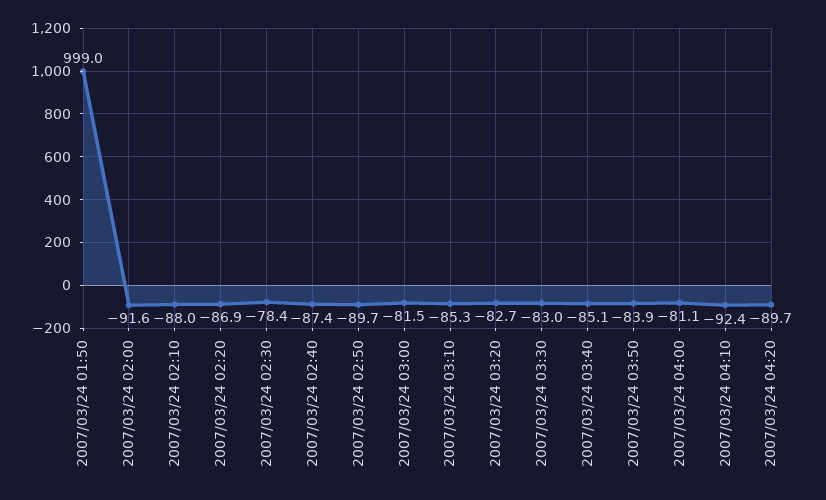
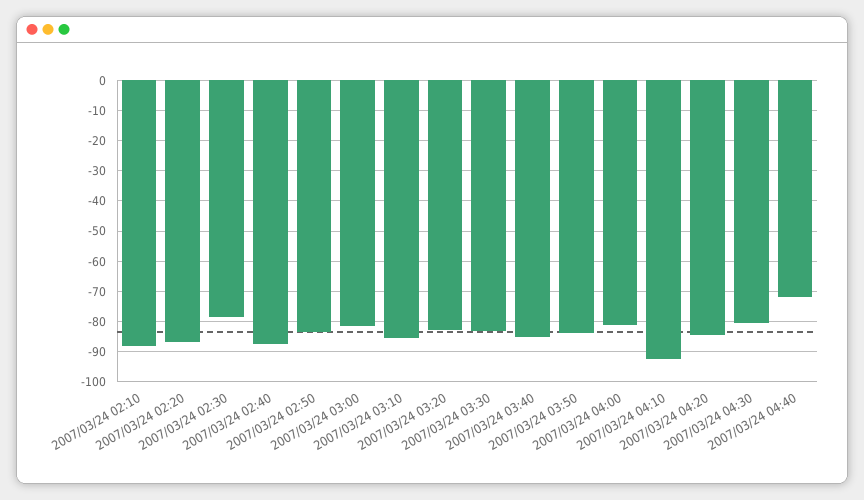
2007/03/24 01:50: 999 -> none
2007/03/24 02:00: -91.6 -> none
2007/03/24 02:50: -89.7 -> -84
2007/03/24 04:20: -89.7 -> -84
2007/03/24 04:30: none -> -80
2007/03/24 04:40: none -> -72

